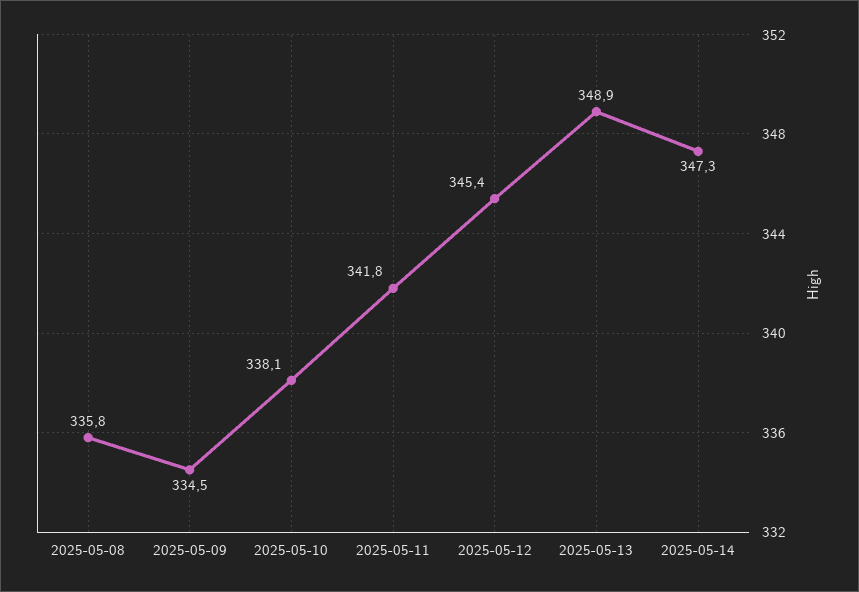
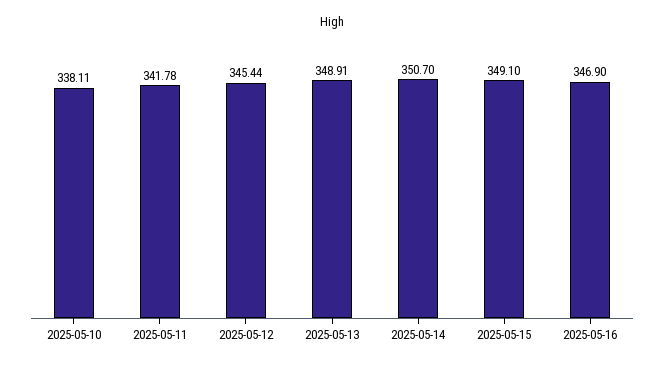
2025-05-08: 335.8 -> none
2025-05-09: 334.5 -> none
2025-05-14: 347.3 -> 350.7
2025-05-15: none -> 349.1
2025-05-16: none -> 346.9

